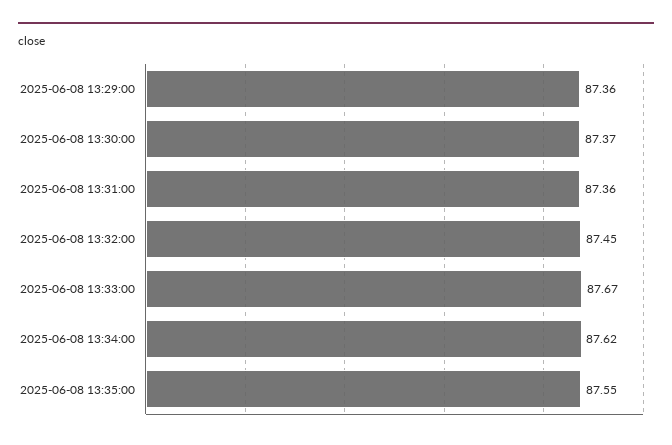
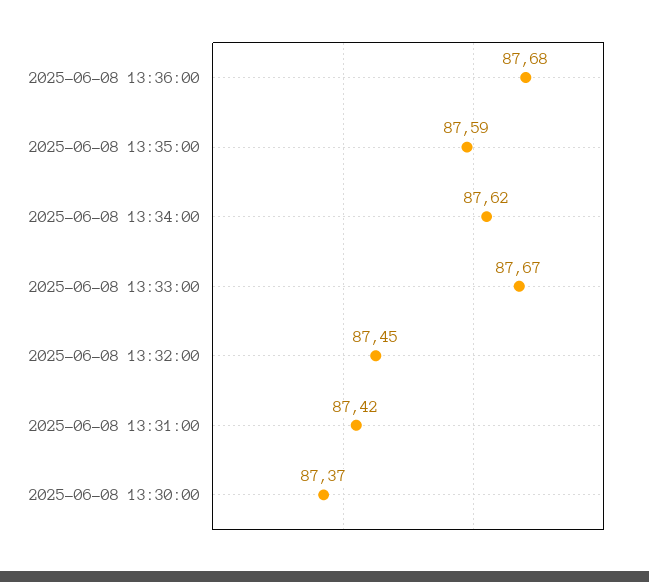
2025-06-08 13:29:00: 87.36 -> none
2025-06-08 13:31:00: 87.36 -> 87.42
2025-06-08 13:35:00: 87.55 -> 87.59
2025-06-08 13:36:00: none -> 87.68

